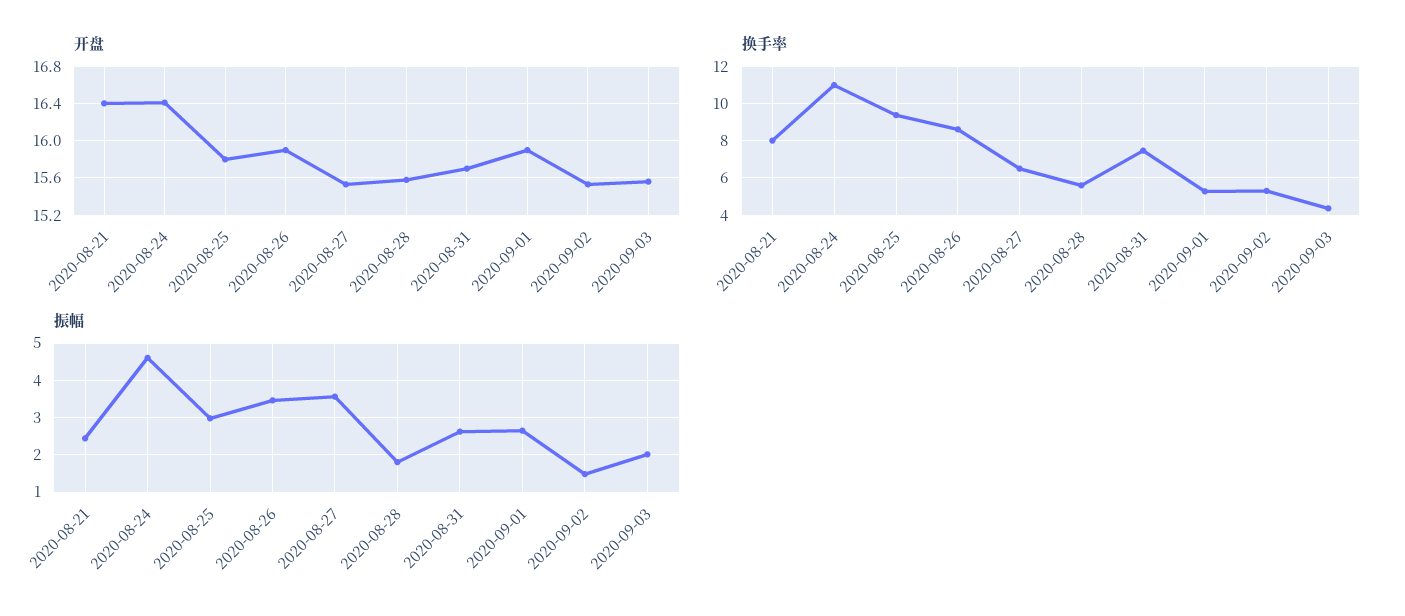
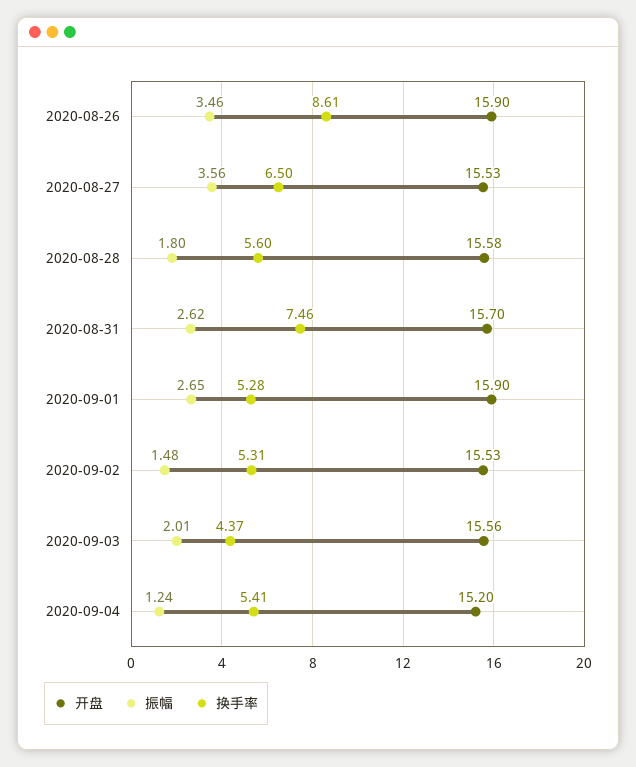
开盘, 2020-08-21: 16.4 -> none
开盘, 2020-08-24: 16.4 -> none
开盘, 2020-08-25: 15.8 -> none
换手率, 2020-08-21: 8 -> none
换手率, 2020-08-24: 11 -> none
换手率, 2020-08-25: 9.5 -> none
振幅, 2020-08-21: 2.4 -> none
振幅, 2020-08-24: 4.6 -> none
振幅, 2020-08-25: 3 -> none
开盘, 2020-09-04: none -> 15.2
振幅, 2020-09-04: none -> 1.24
换手率, 2020-09-04: none -> 5.41

